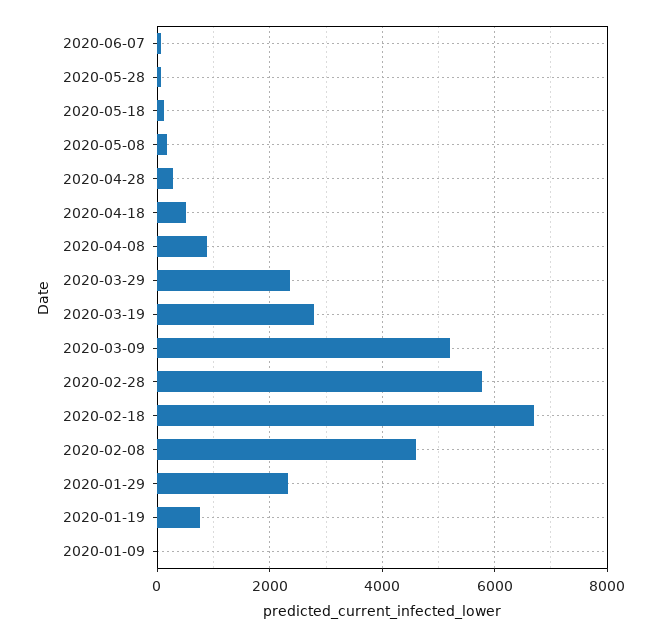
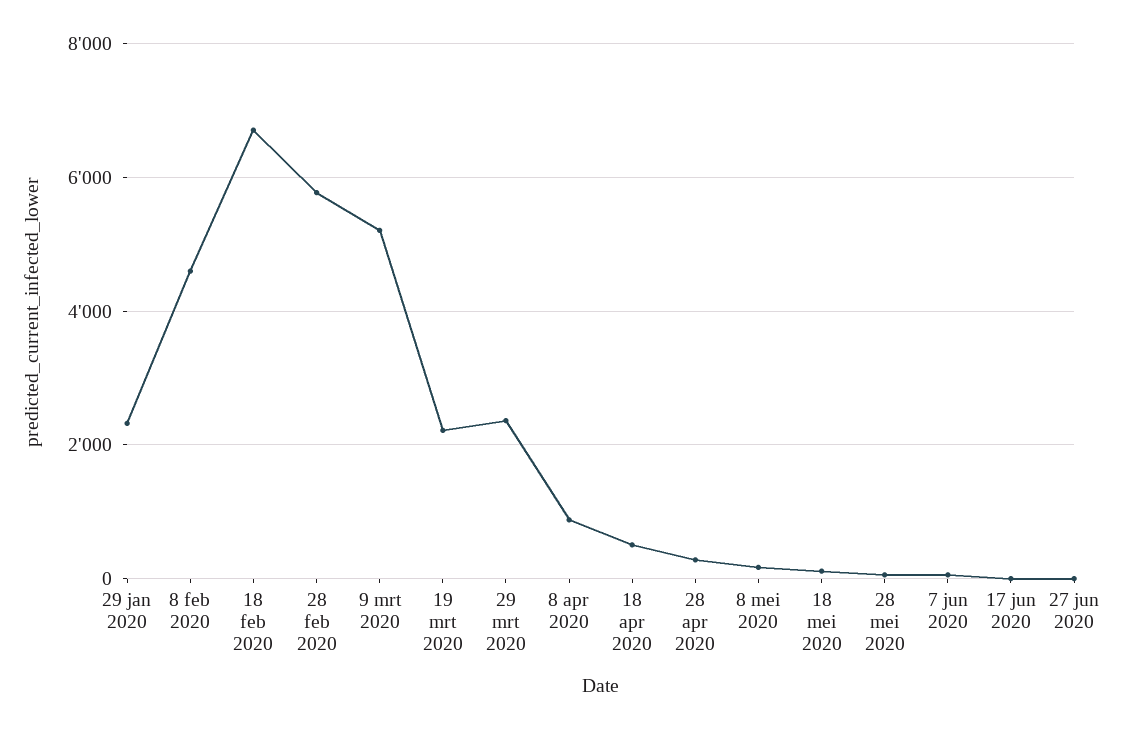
2020-03-19: 2800 -> 2200
2020-01-19: 800 -> none
2020-01-09: 0 -> none
17 jun 2020: none -> 0
27 jun 2020: none -> 0

